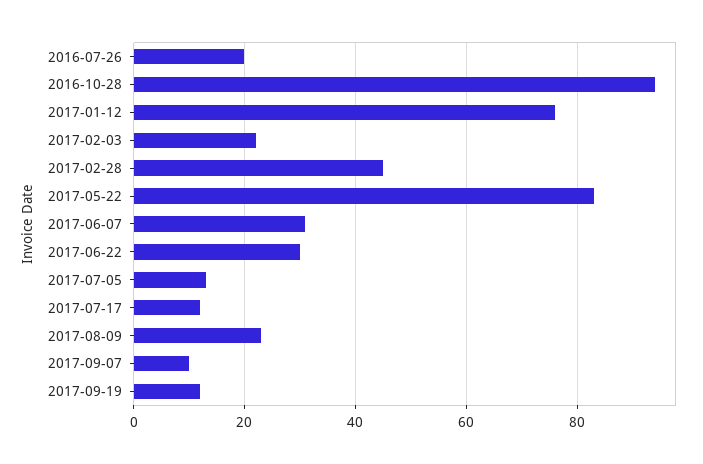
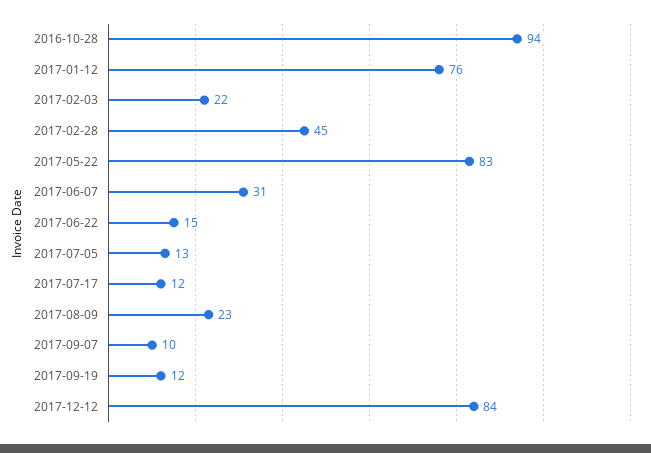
2016-07-26: 20 -> none
2017-06-22: 30 -> 15
2017-12-12: none -> 84

